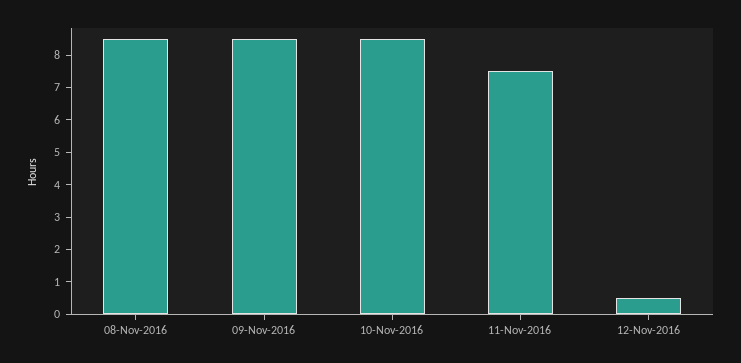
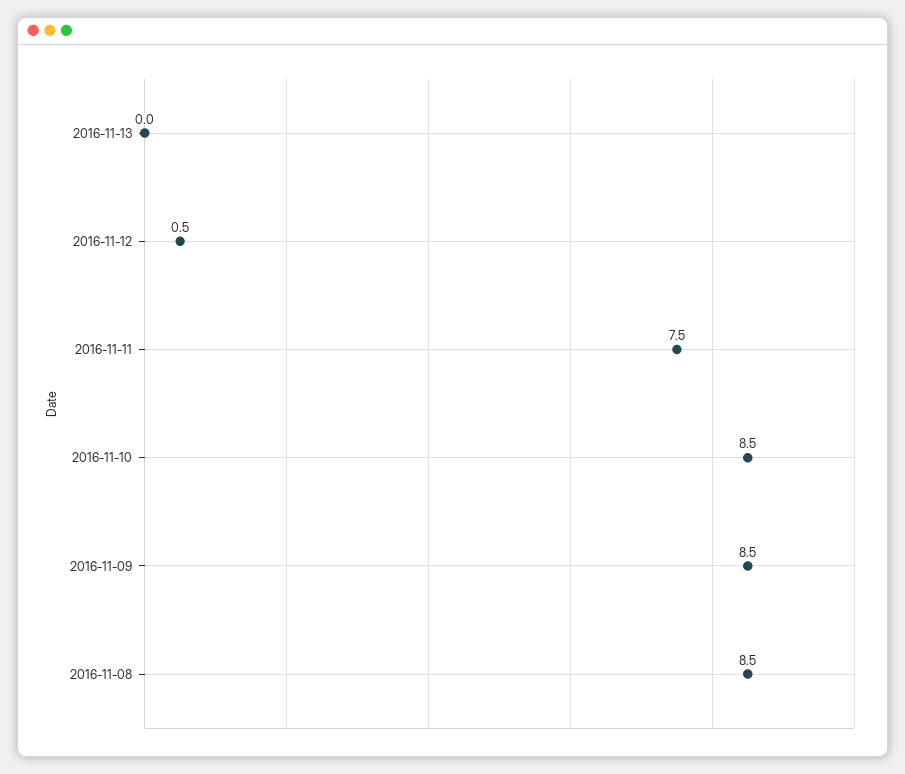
2016-11-13: none -> 0

